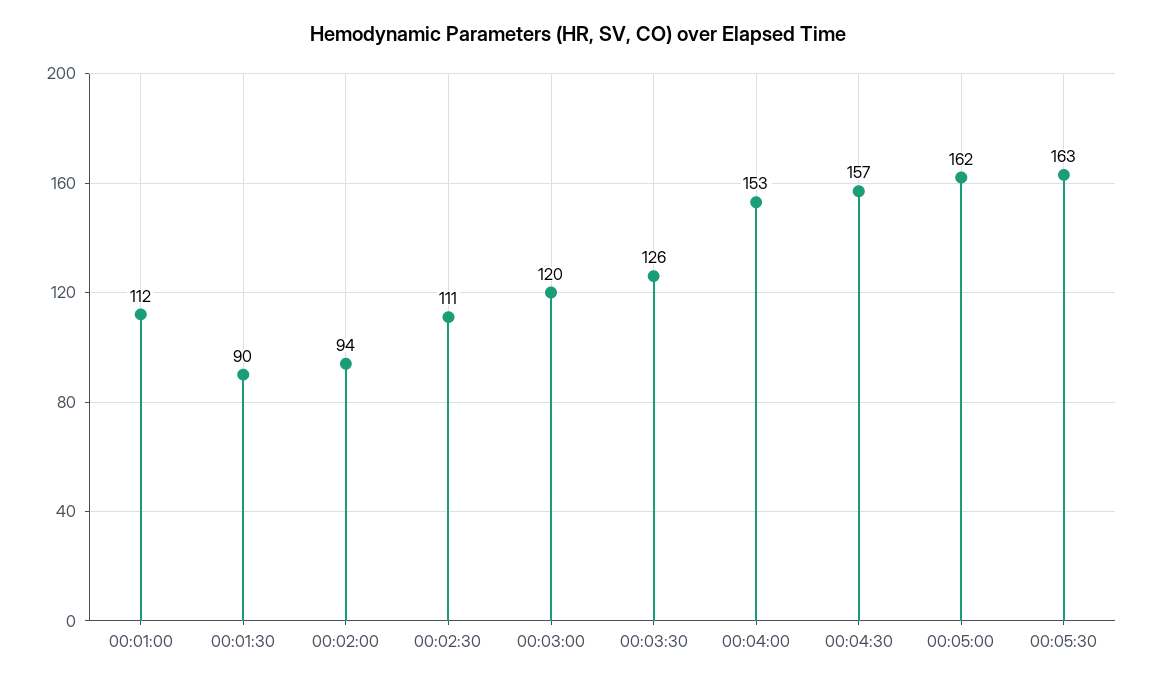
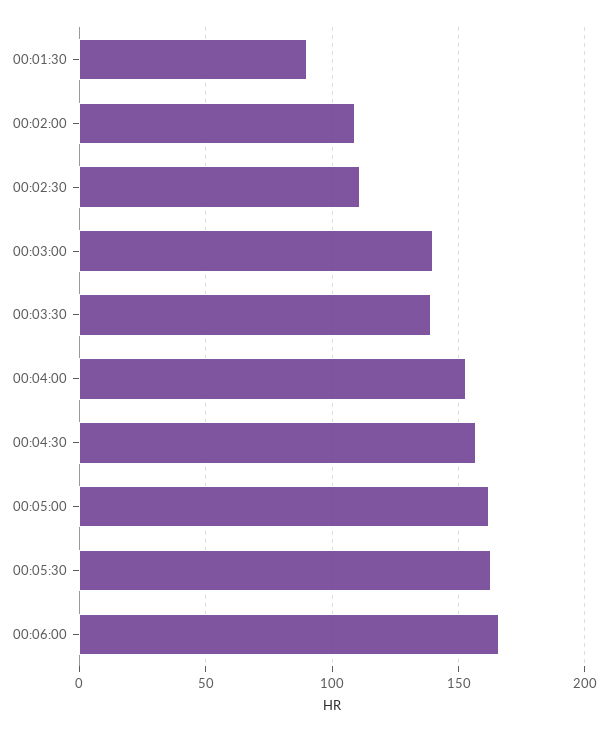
00:01:00: 112 -> none
00:02:00: 94 -> 110
00:03:00: 120 -> 140
00:03:30: 126 -> 140
00:06:00: none -> 165

